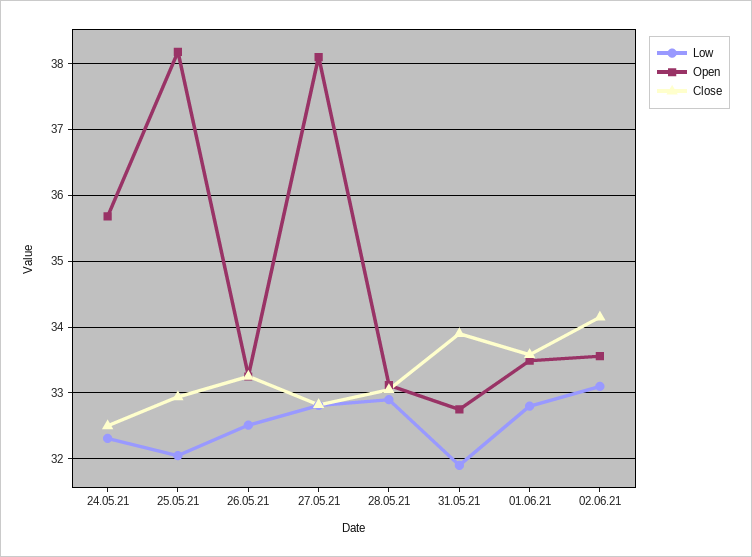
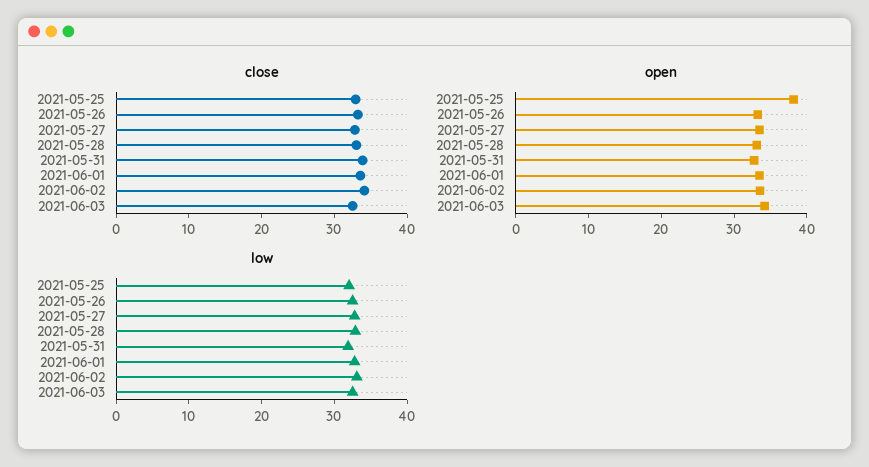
Low, 24.05.21: 32.3 -> none
Open, 24.05.21: 35.7 -> none
Close, 24.05.21: 32.5 -> none
Open, 27.05.21: 38.1 -> 34
Close, 2021-06-03: none -> 32
Open, 2021-06-03: none -> 34
Low, 2021-06-03: none -> 32

